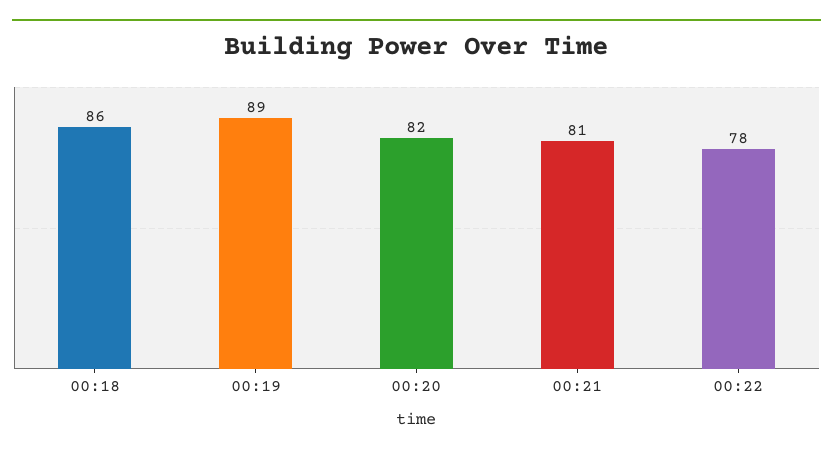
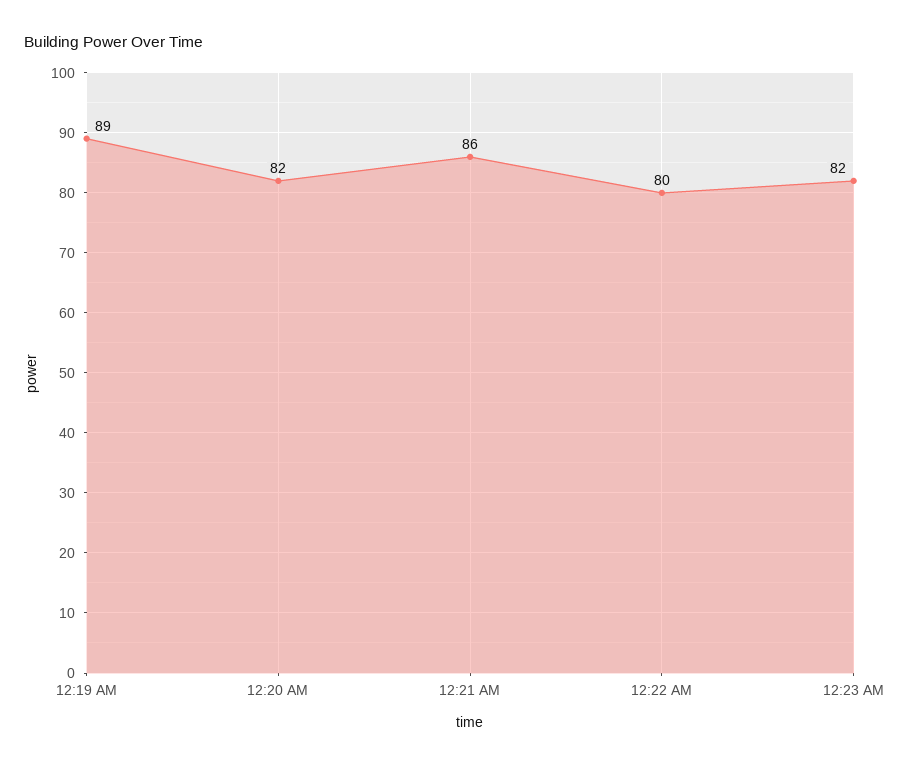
00:18: 86 -> none
00:21: 81 -> 86
00:22: 78 -> 80
12:23 AM: none -> 82

